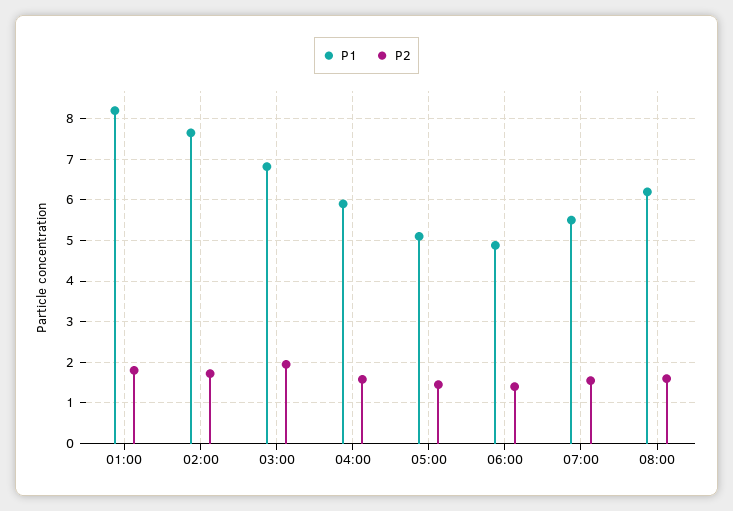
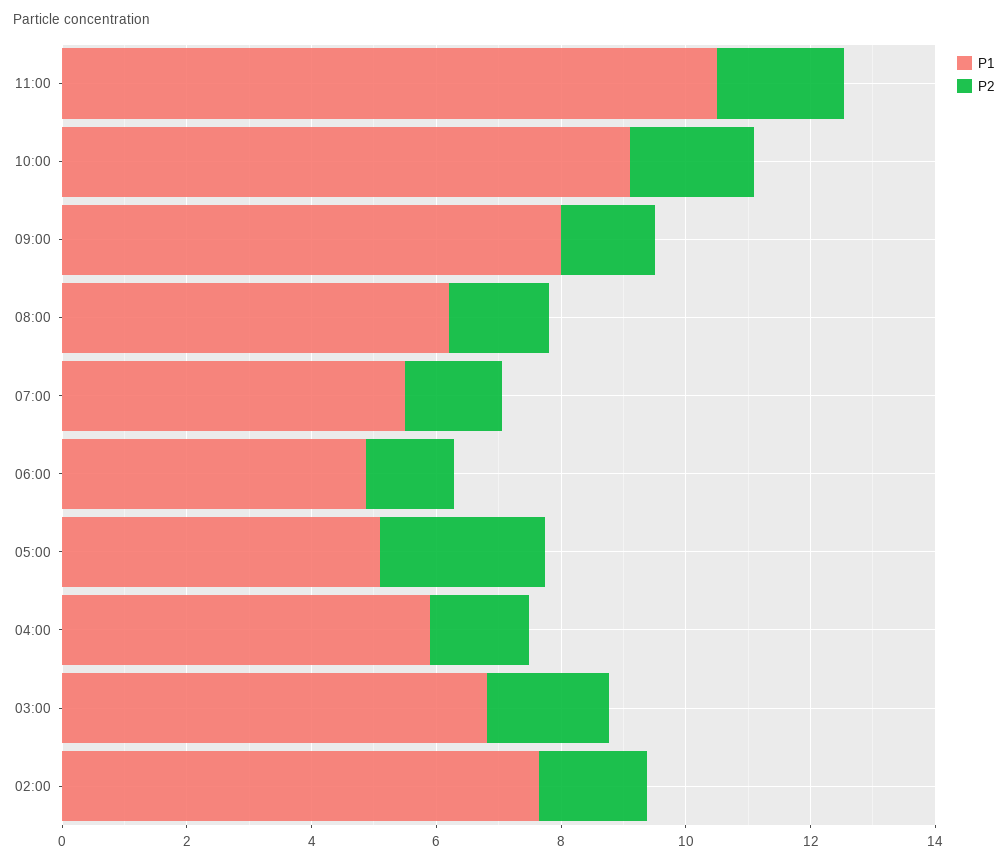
P1, 01:00: 8.2 -> none
P2, 01:00: 1.8 -> none
P2, 05:00: 1.4 -> 2.5
P1, 11:00: none -> 10.5
P2, 11:00: none -> 2
P1, 10:00: none -> 9
P2, 10:00: none -> 2
P1, 09:00: none -> 8
P2, 09:00: none -> 1.5

